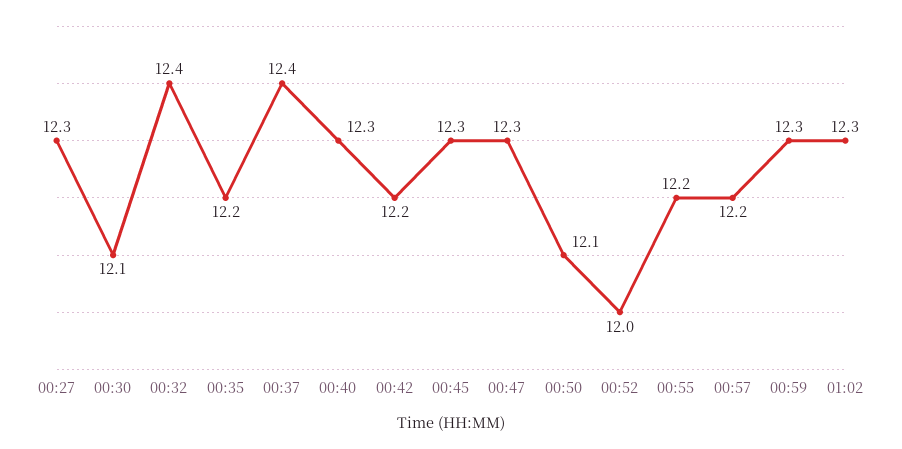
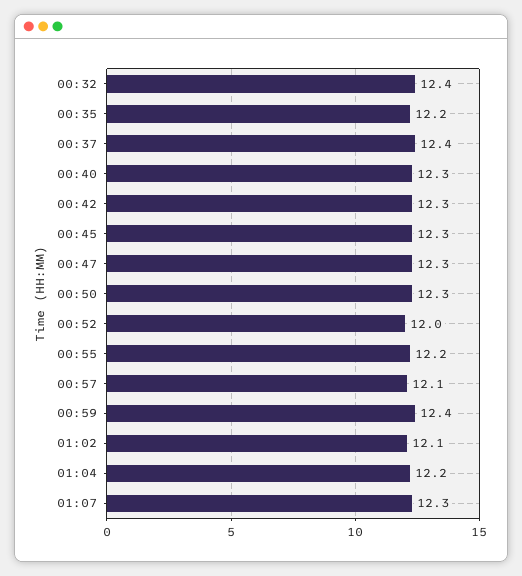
00:27: 12.3 -> none
00:30: 12.1 -> none
00:42: 12.2 -> 12.3
00:50: 12.1 -> 12.3
00:57: 12.2 -> 12.1
00:59: 12.3 -> 12.4
01:02: 12.3 -> 12.1
01:04: none -> 12.2
01:07: none -> 12.3

